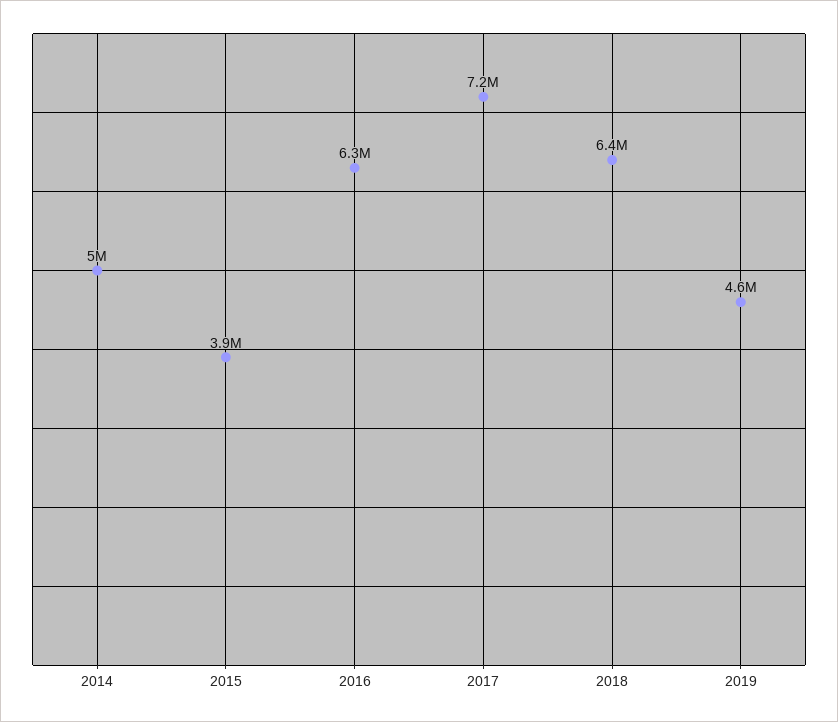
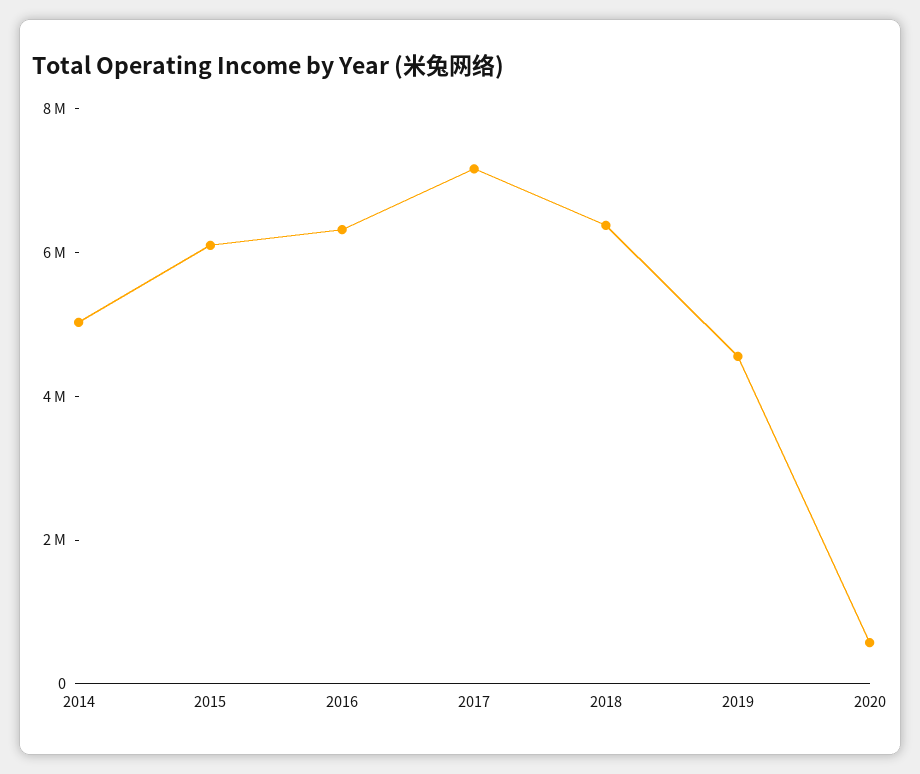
2015: 3900000 -> 6000000
2020: none -> 500000

